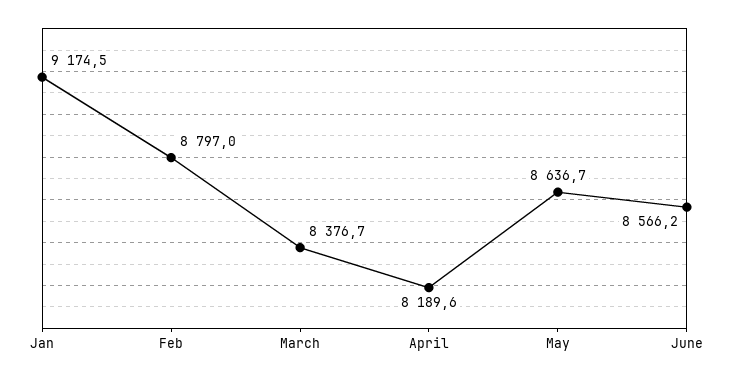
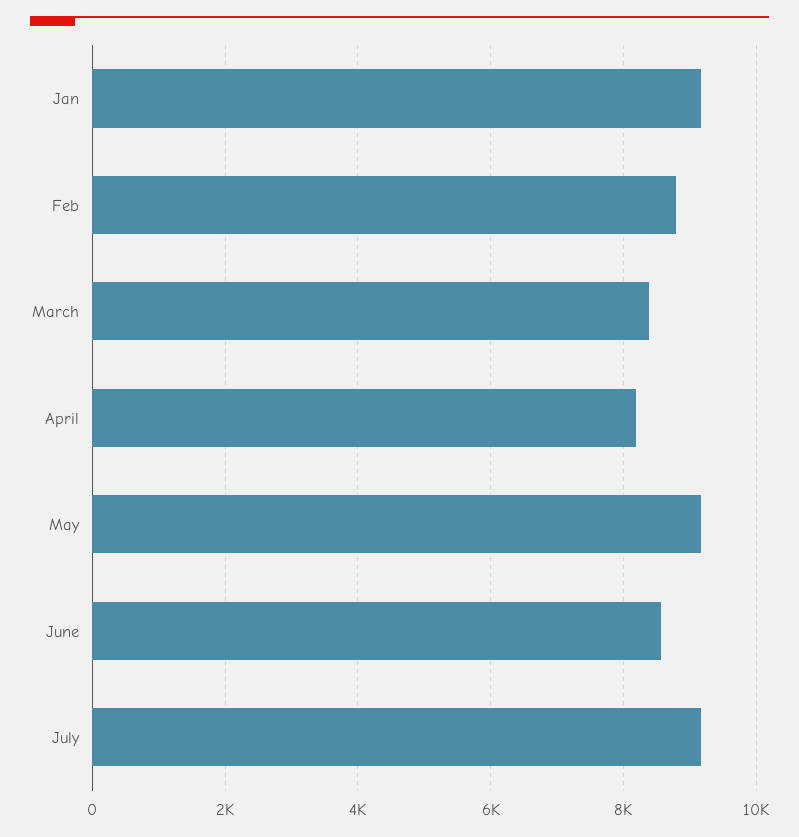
May: 8636.7 -> 9200
July: none -> 9200

